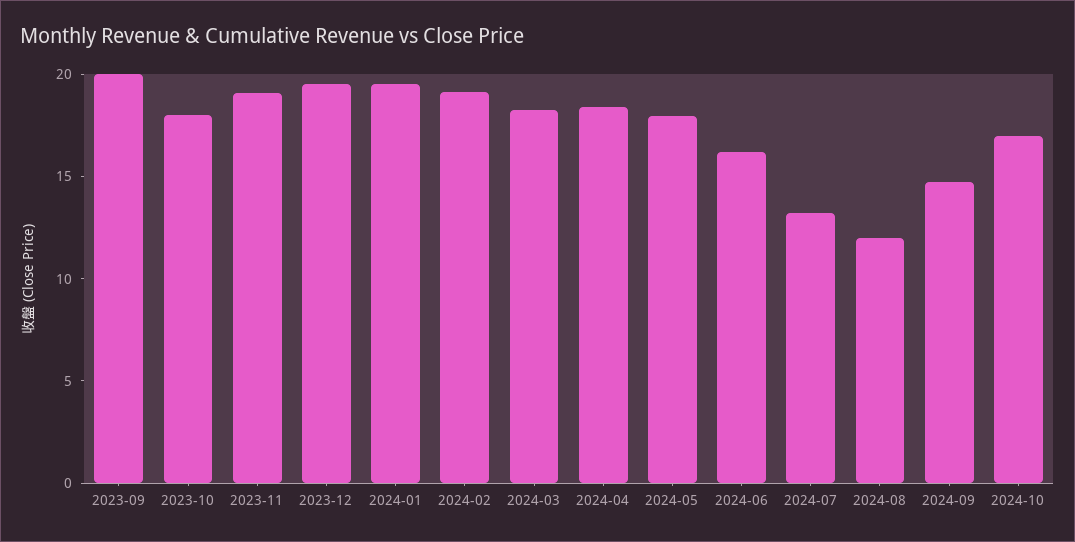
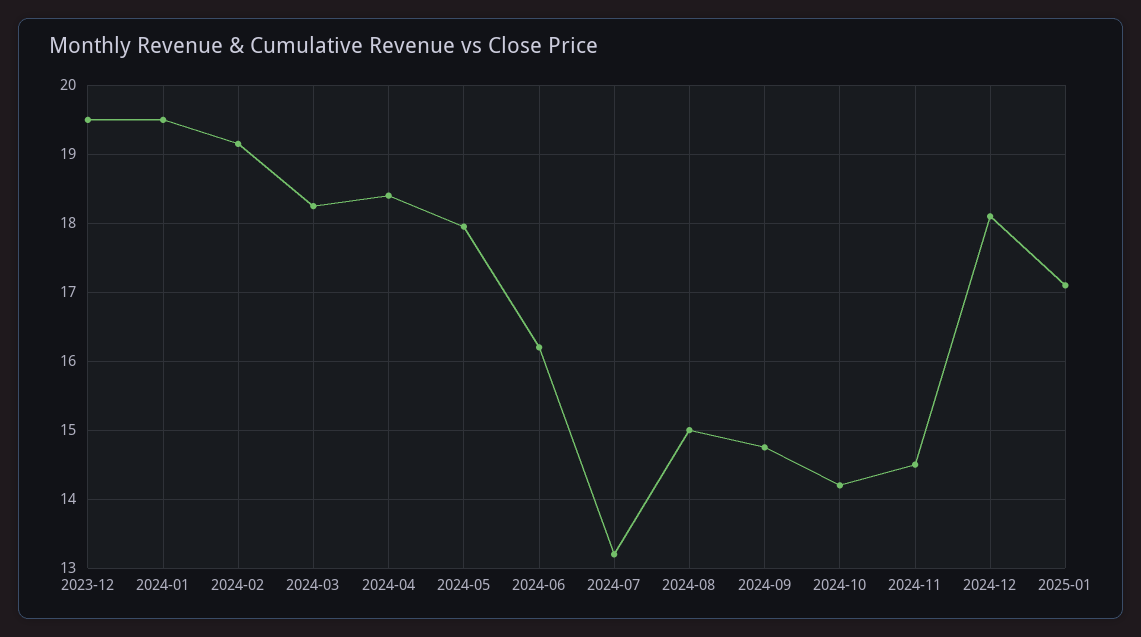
2023-09: 20 -> none
2023-10: 18 -> none
2023-11: 19 -> none
2024-08: 12 -> 15
2024-10: 17 -> 14.2
2024-11: none -> 14.5
2024-12: none -> 18.1
2025-01: none -> 17.1

